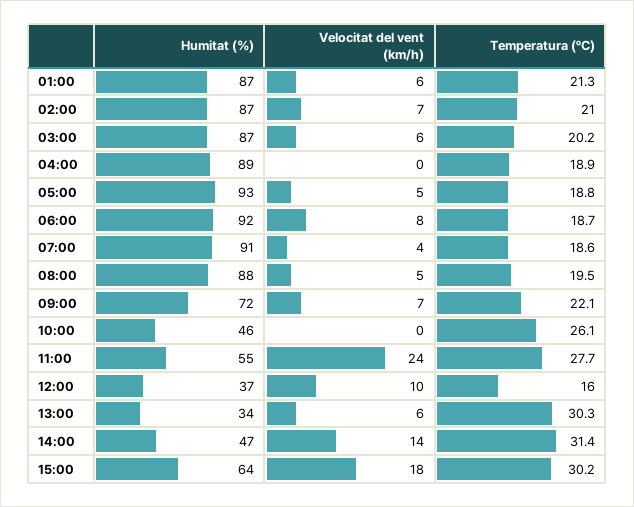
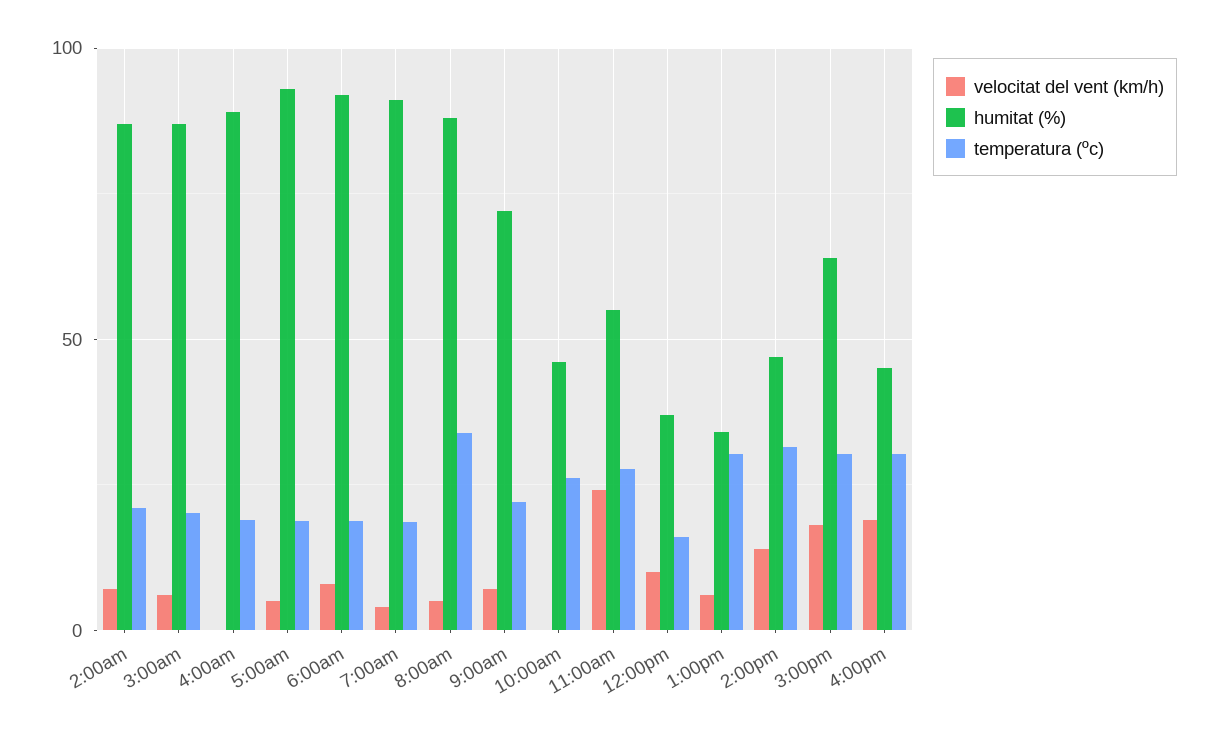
Humitat (%), 01:00: 87 -> none
Velocitat del vent (km/h), 01:00: 6 -> none
Temperatura (ºC), 01:00: 21.3 -> none
Temperatura (ºC), 08:00: 19.5 -> 35
Velocitat del vent (km/h), 4:00pm: none -> 20
Humitat (%), 4:00pm: none -> 45
Temperatura (ºC), 4:00pm: none -> 30

